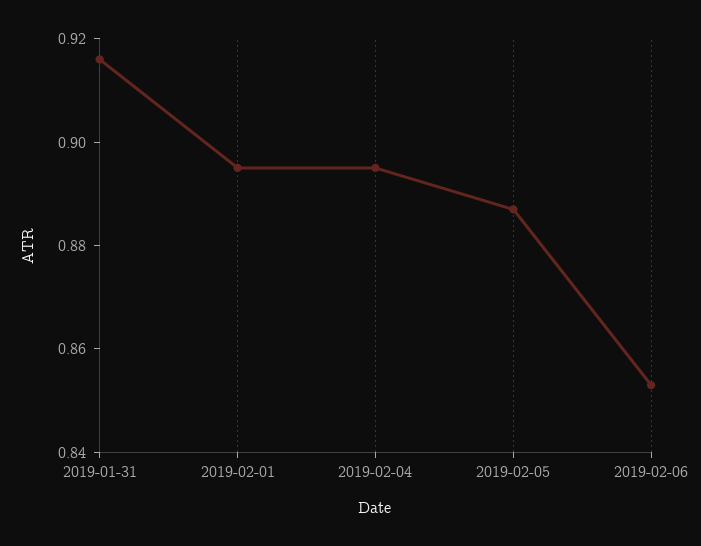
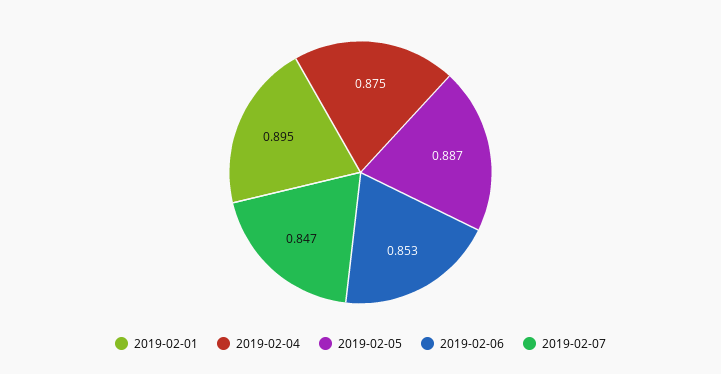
2019-01-31: 0.915 -> none
2019-02-04: 0.895 -> 0.875
2019-02-07: none -> 0.847

